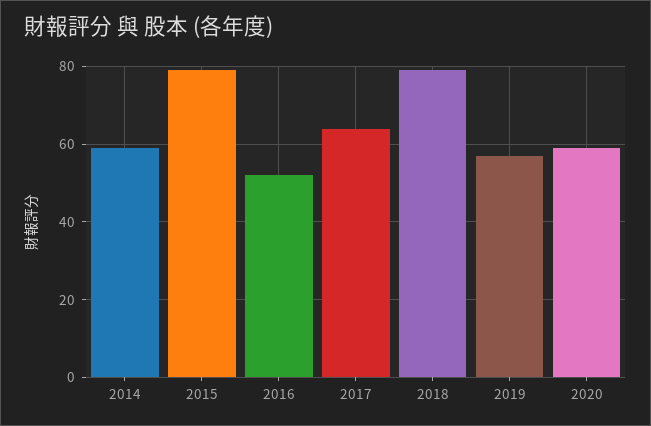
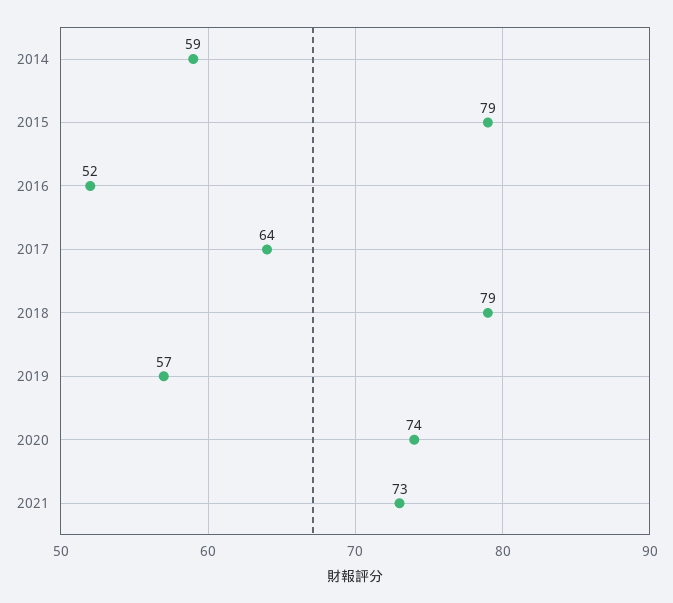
2020: 60 -> 74
2021: none -> 73

